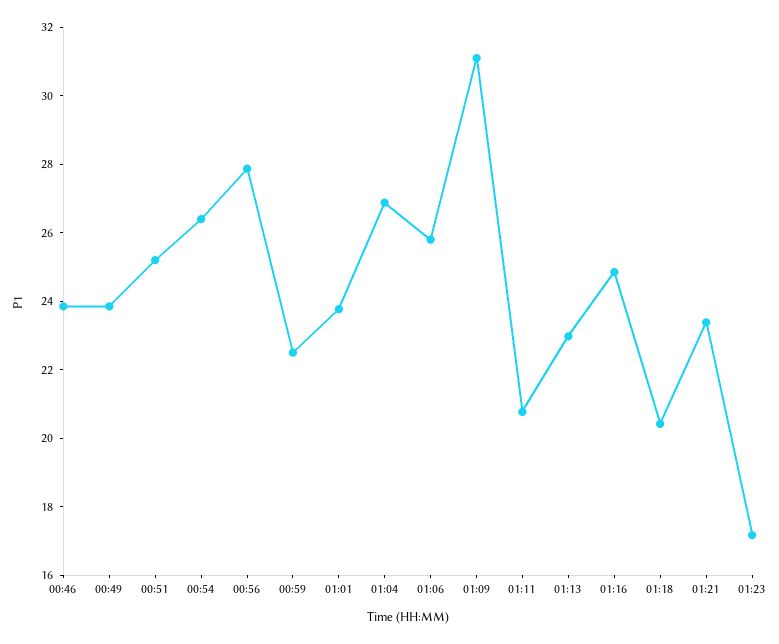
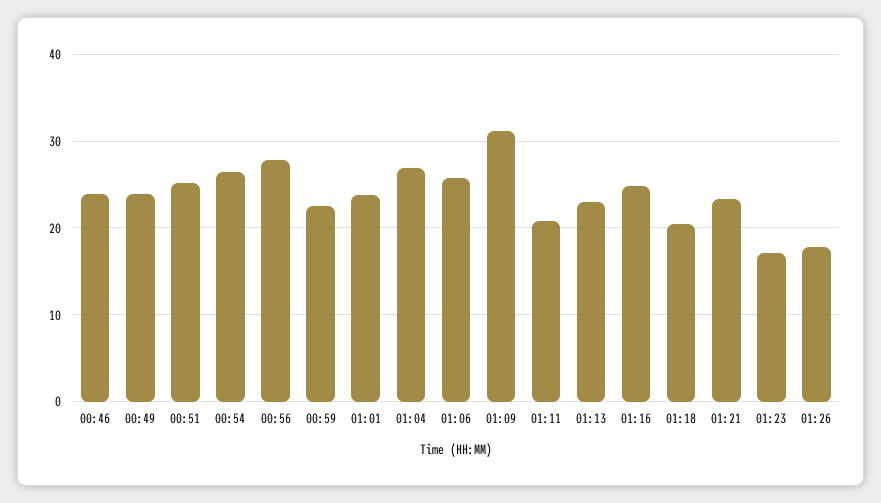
01:26: none -> 18

